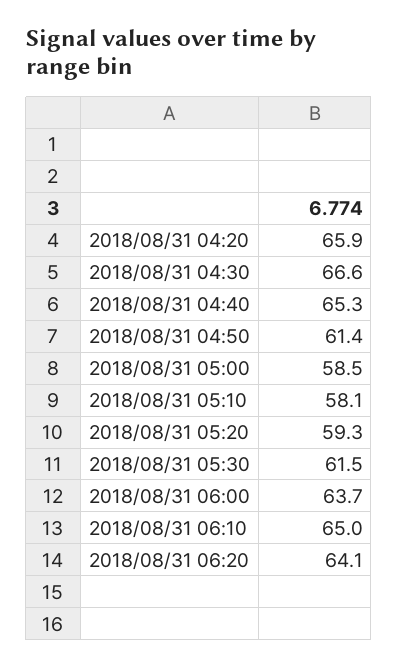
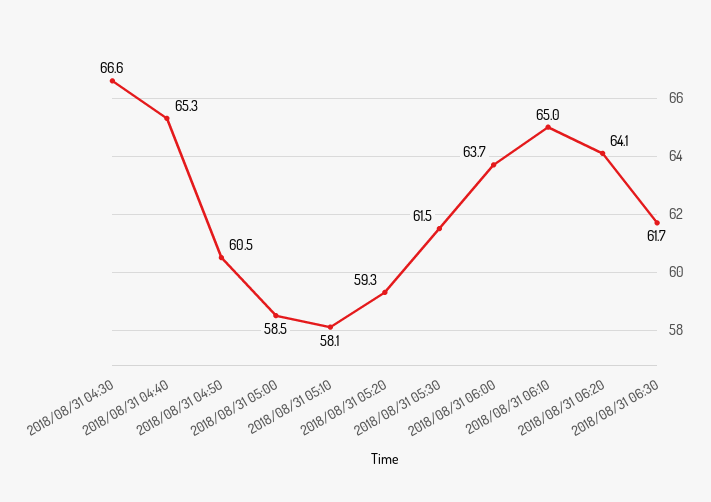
2018/08/31 04:20: 65.9 -> none
2018/08/31 04:50: 61.4 -> 60.5
2018/08/31 06:30: none -> 61.7

